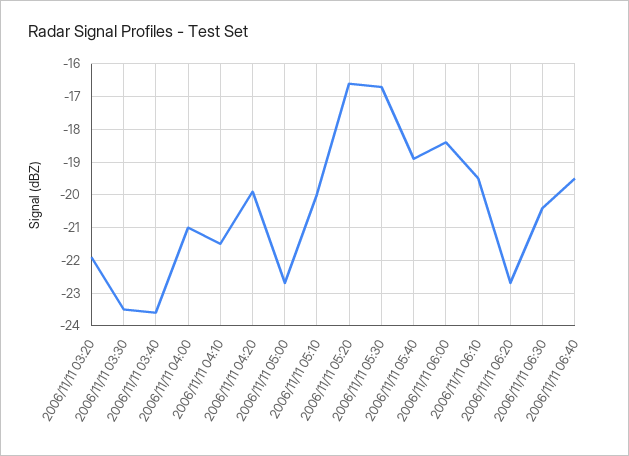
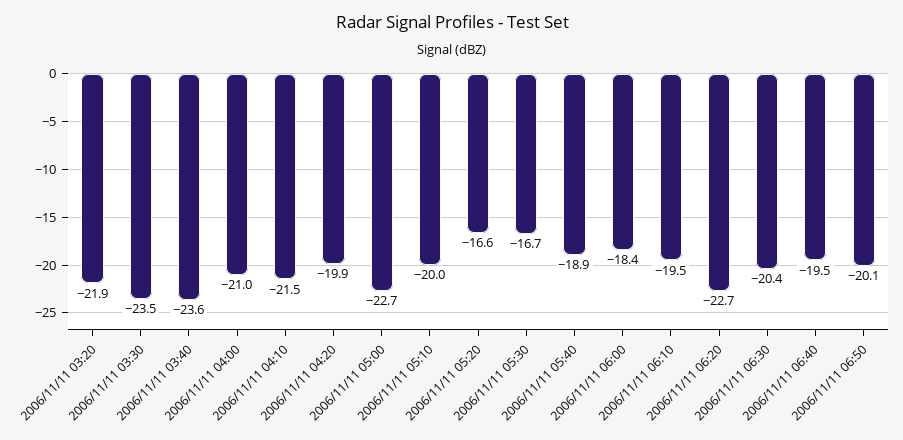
2006/11/11 06:50: none -> -20.1

